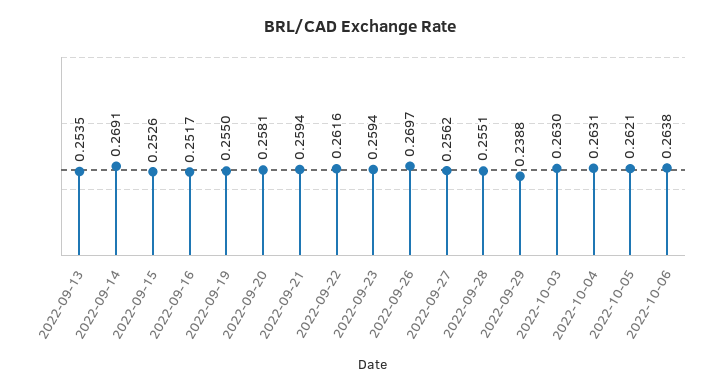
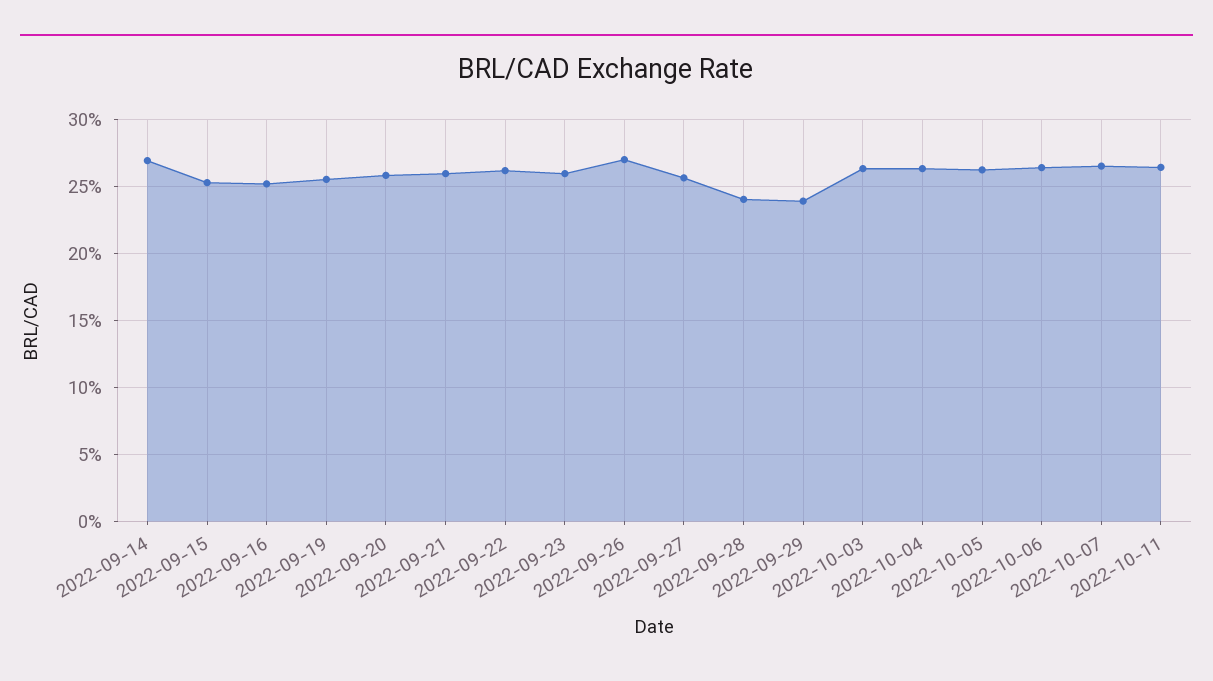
2022-09-13: 0.2535 -> none
2022-09-28: 0.2551 -> 0.24
2022-10-07: none -> 0.265
2022-10-11: none -> 0.265

